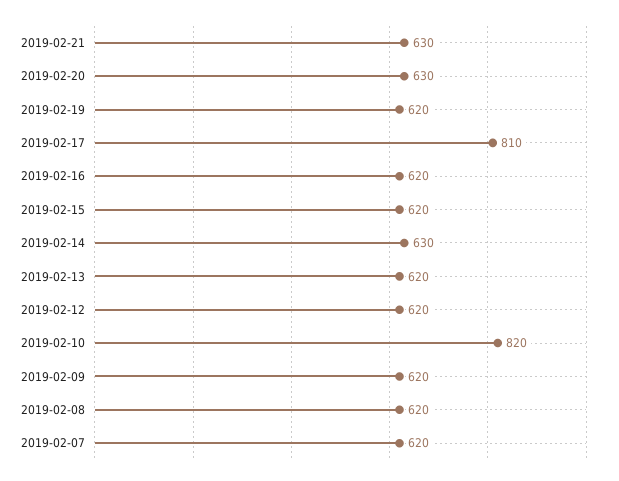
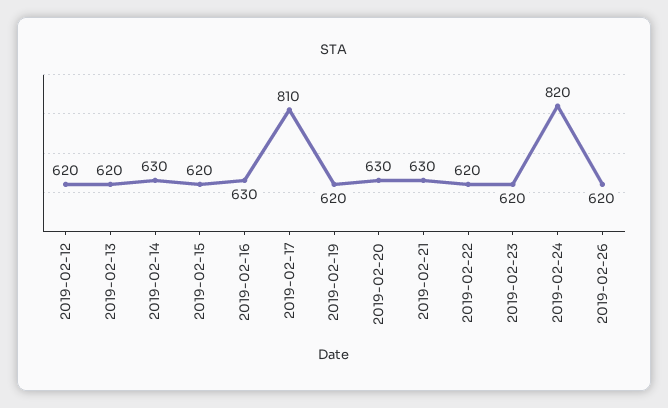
2019-02-16: 620 -> 630
2019-02-10: 820 -> none
2019-02-09: 620 -> none
2019-02-08: 620 -> none
2019-02-07: 620 -> none
2019-02-22: none -> 620
2019-02-23: none -> 620
2019-02-24: none -> 820
2019-02-26: none -> 620

